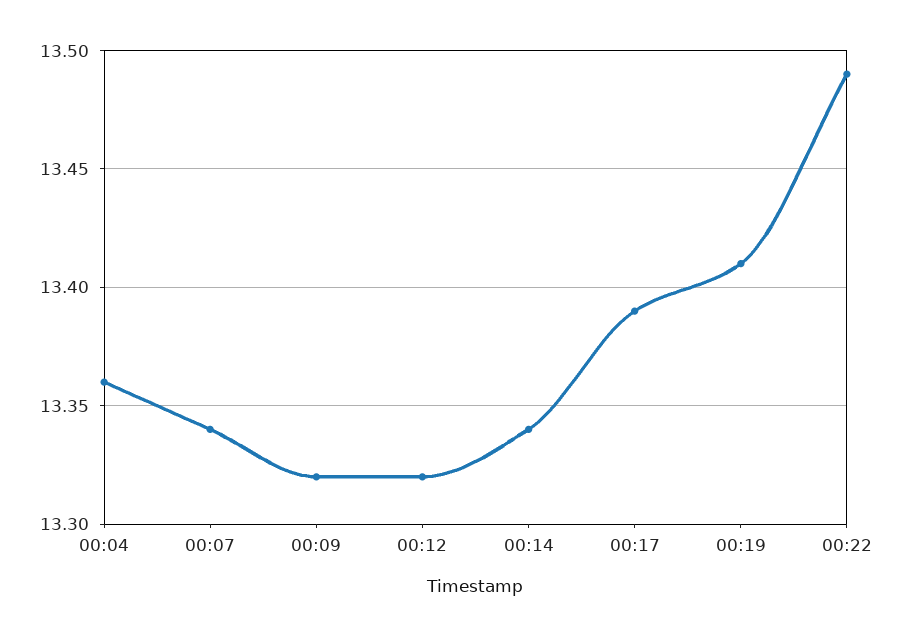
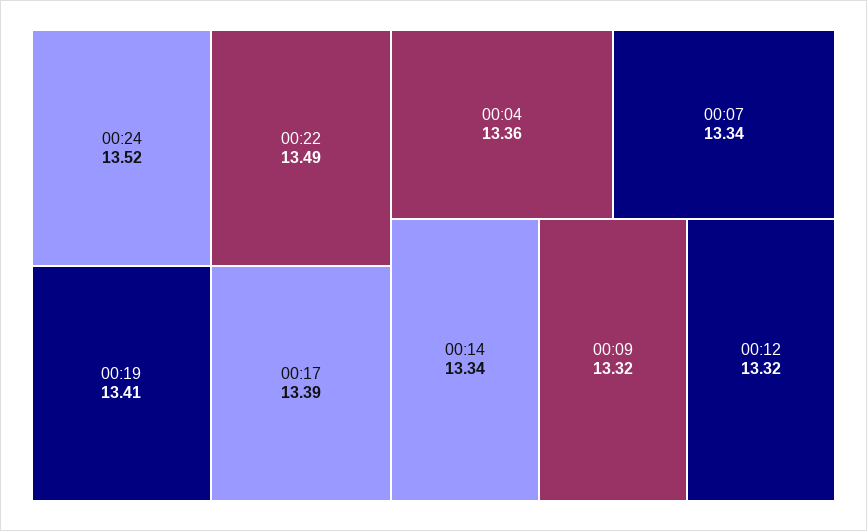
00:24: none -> 13.52

